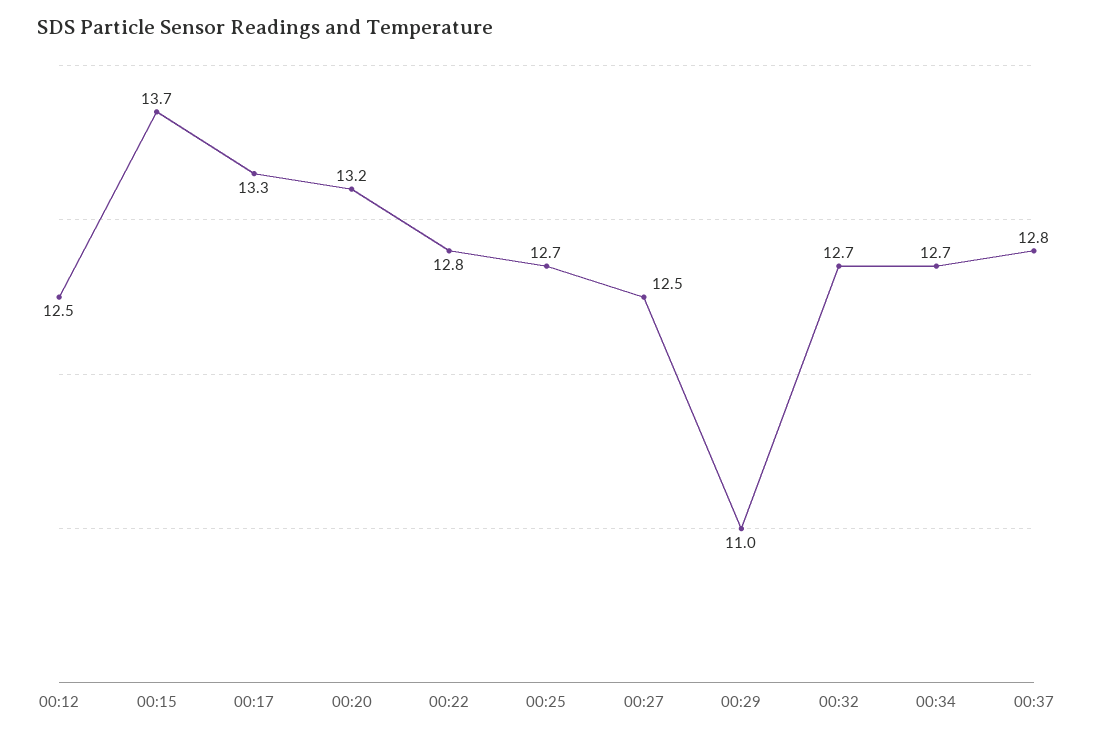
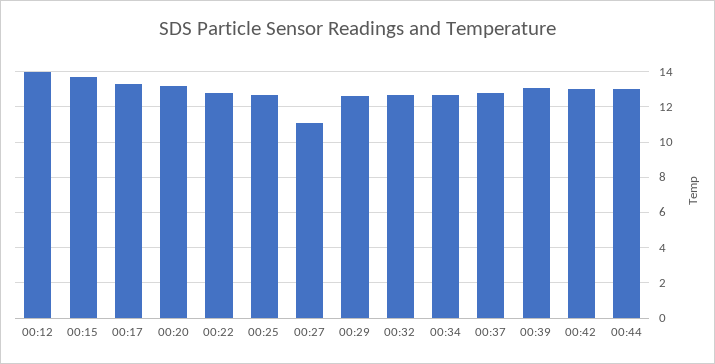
00:12: 12.5 -> 14
00:27: 12.5 -> 11
00:29: 11 -> 12.5
00:39: none -> 13
00:42: none -> 13
00:44: none -> 13

